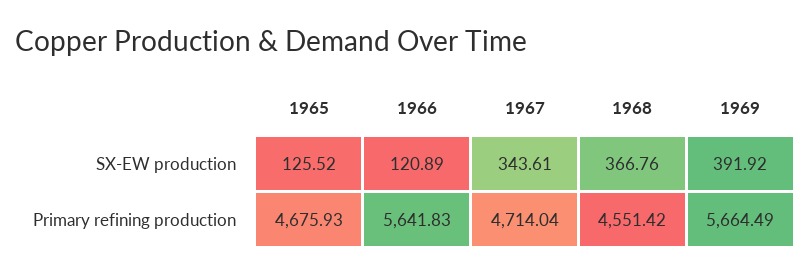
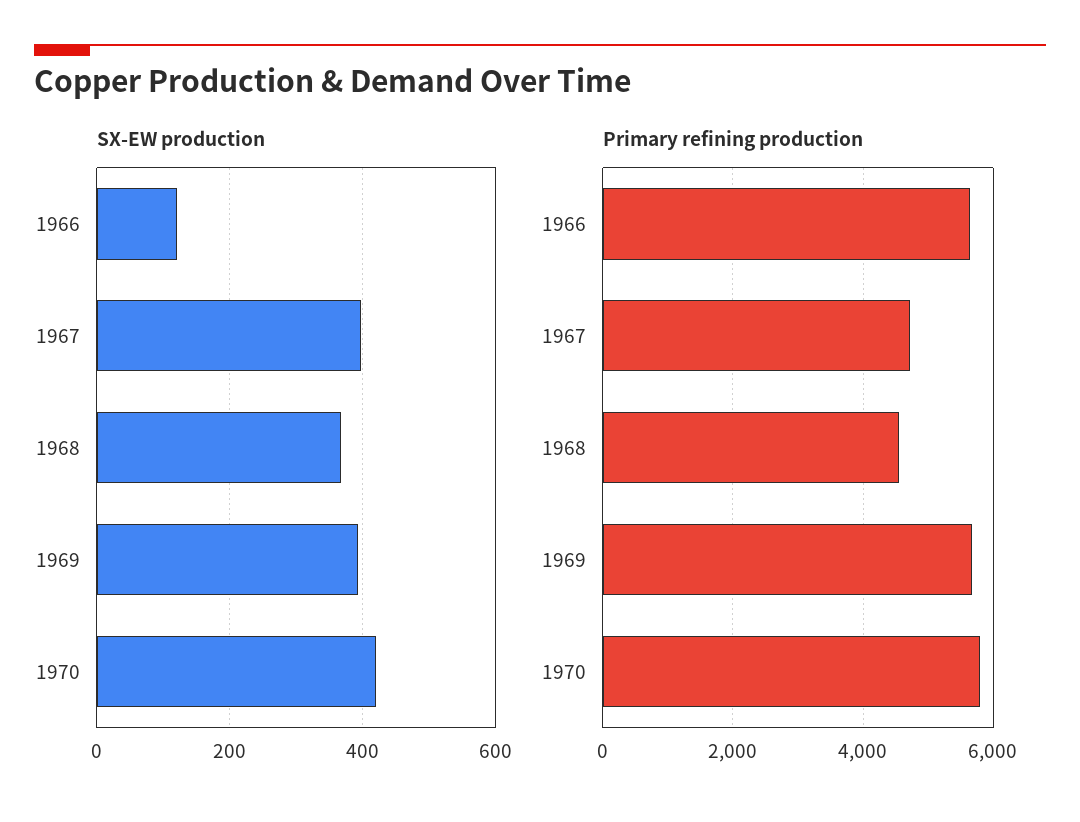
SX-EW production, 1965: 125.52 -> none
SX-EW production, 1967: 343.61 -> 400
Primary refining production, 1965: 4675.93 -> none
SX-EW production, 1970: none -> 420
Primary refining production, 1970: none -> 5800

